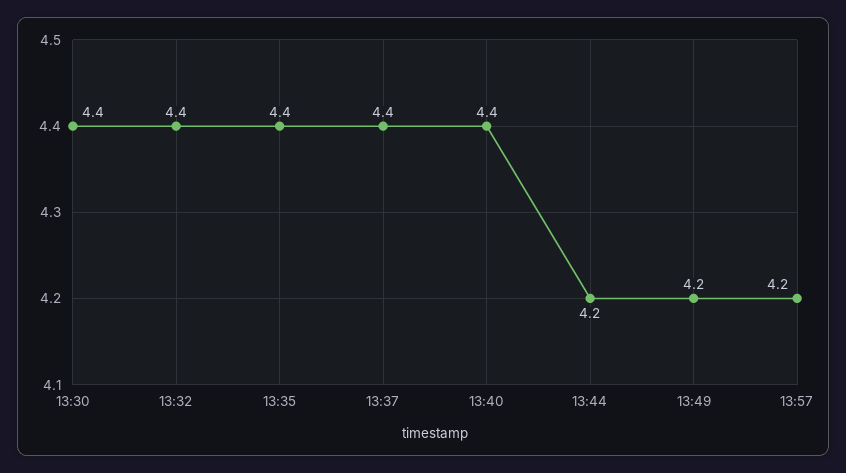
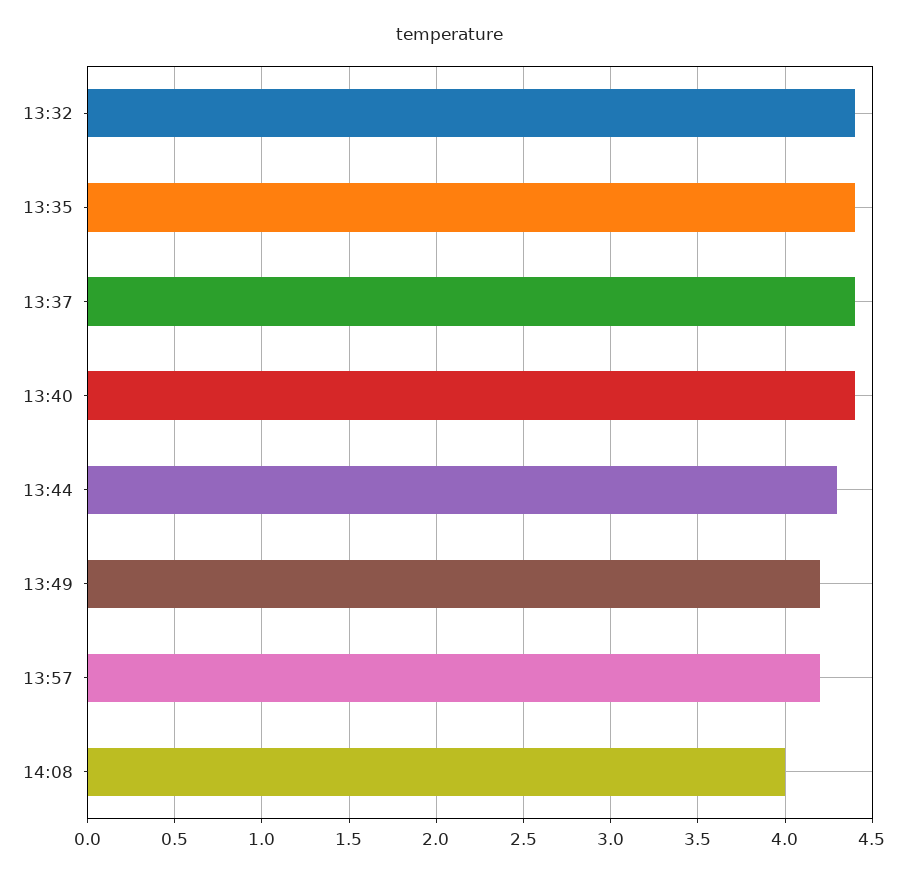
13:30: 4.4 -> none
13:44: 4.2 -> 4.3
14:08: none -> 4

